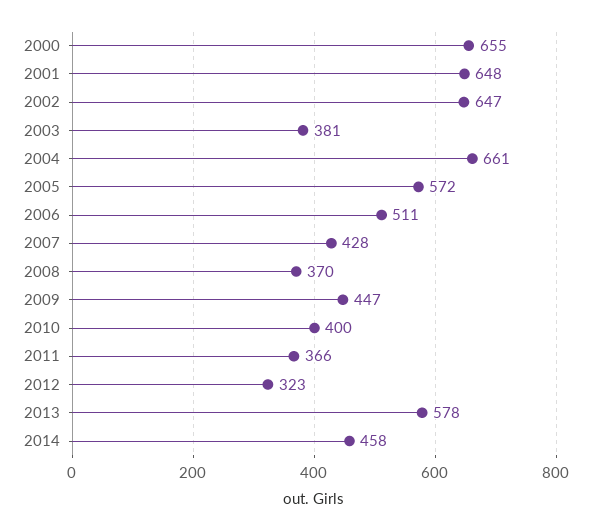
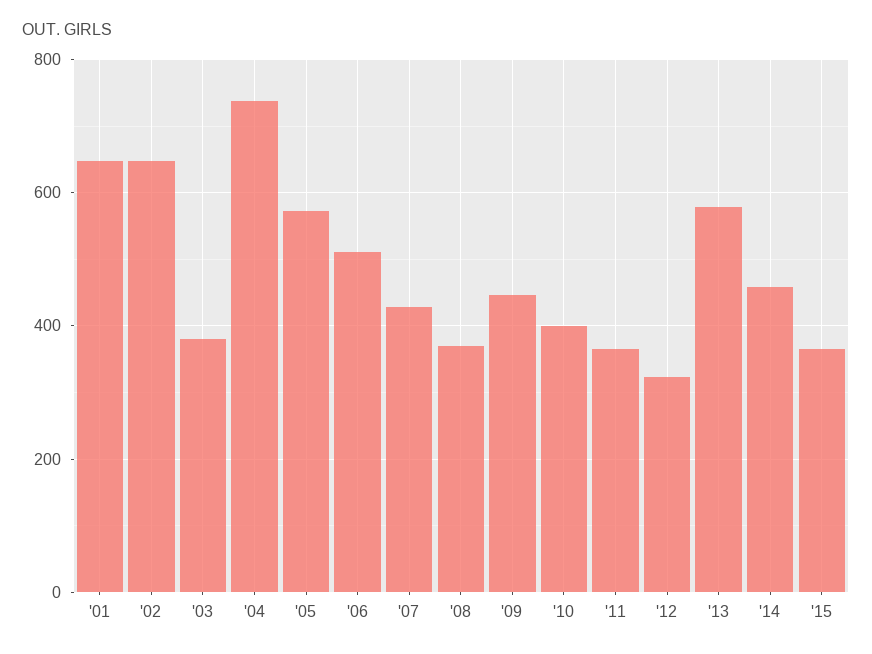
2000: 655 -> none
2004: 661 -> 740
'15: none -> 360

